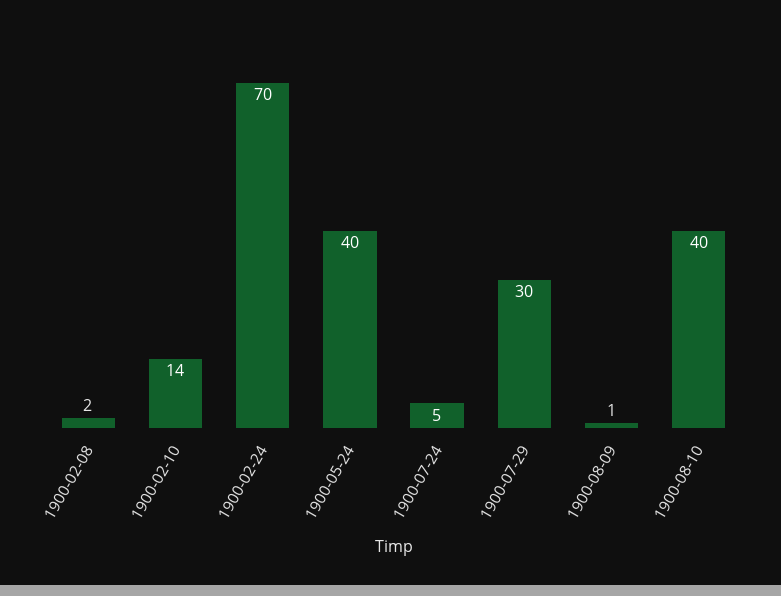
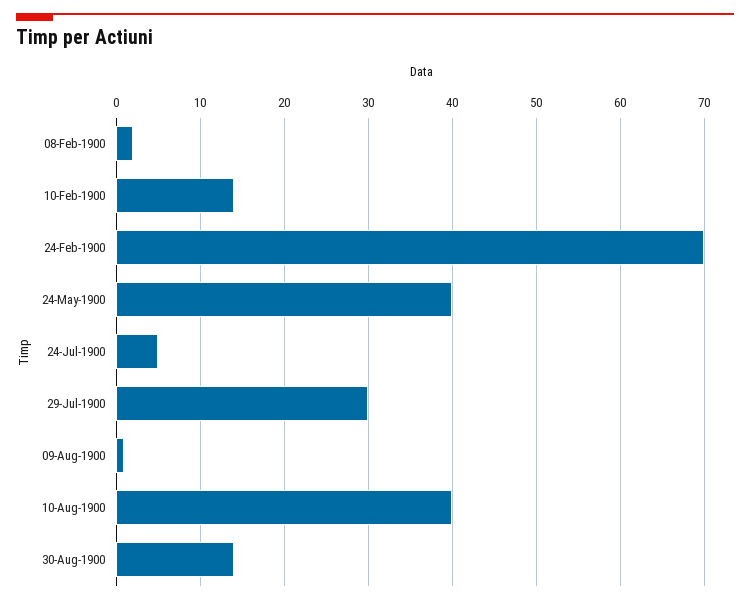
30-Aug-1900: none -> 14

